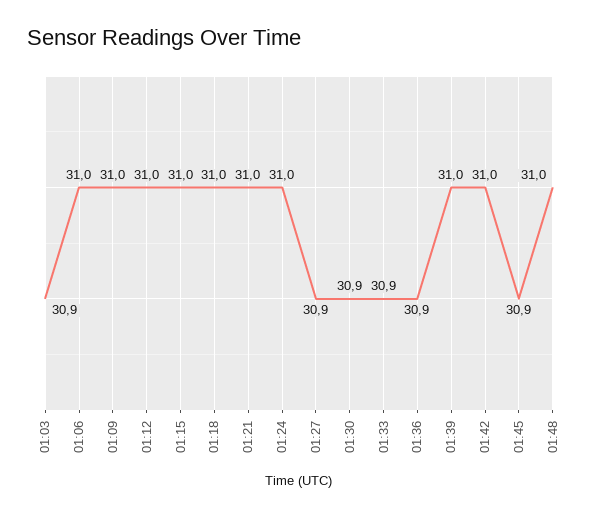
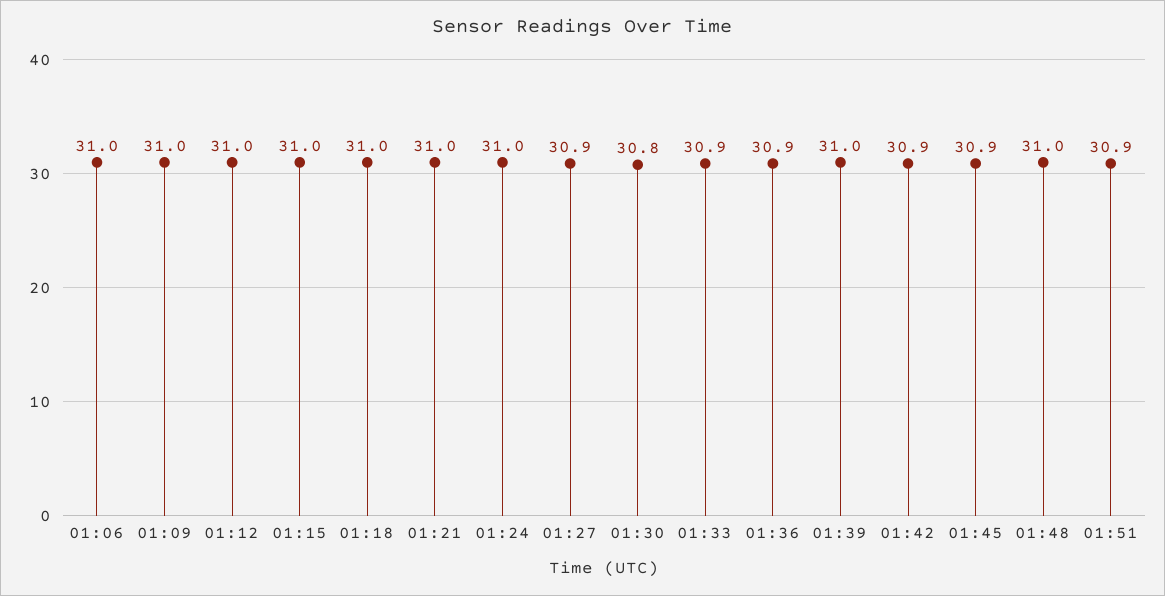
01:03: 30.9 -> none
01:30: 30.9 -> 30.8
01:42: 31 -> 30.9
01:51: none -> 30.9

